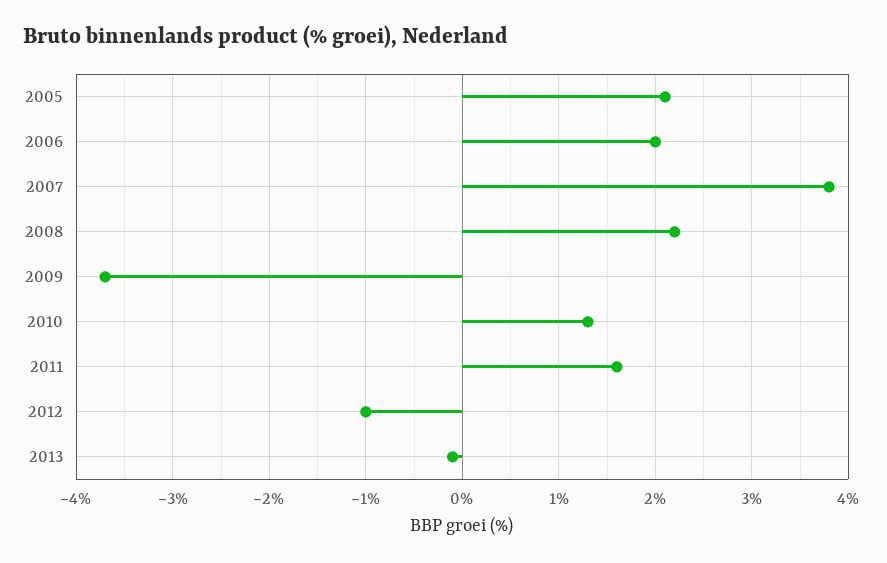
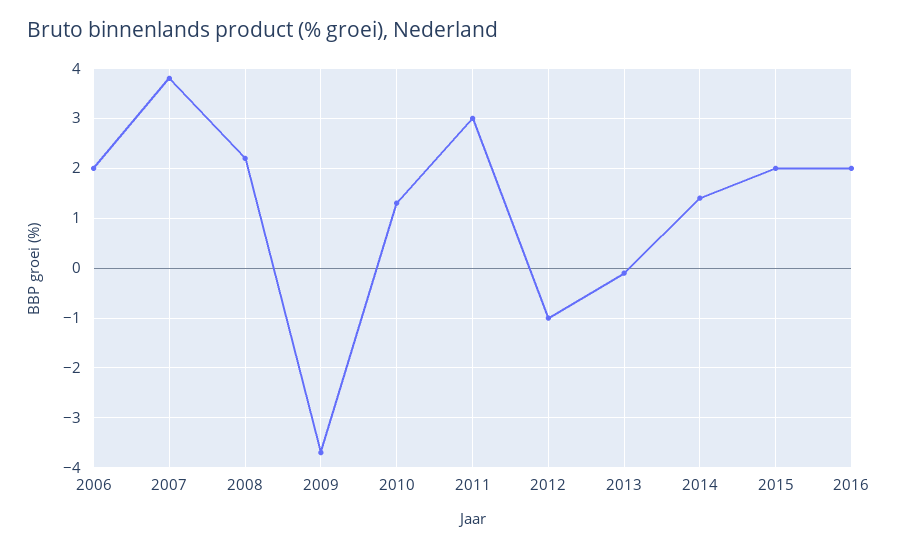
2005: 2.1 -> none
2011: 1.6 -> 3
2014: none -> 1.5
2015: none -> 2
2016: none -> 2

